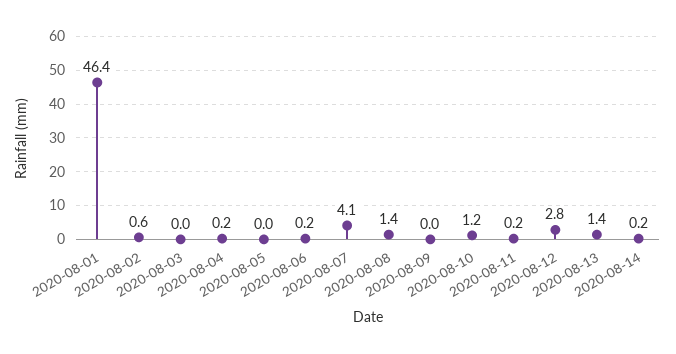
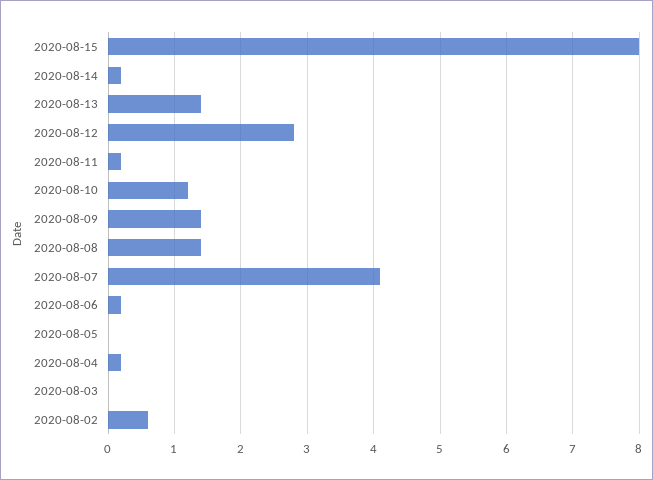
2020-08-01: 46.4 -> none
2020-08-09: 0 -> 1.4
2020-08-15: none -> 8

